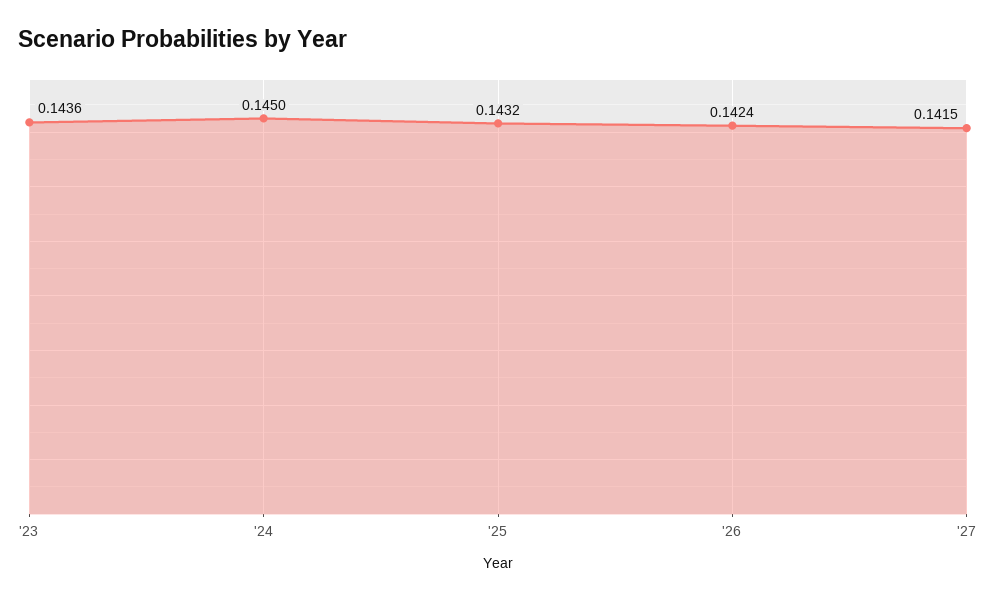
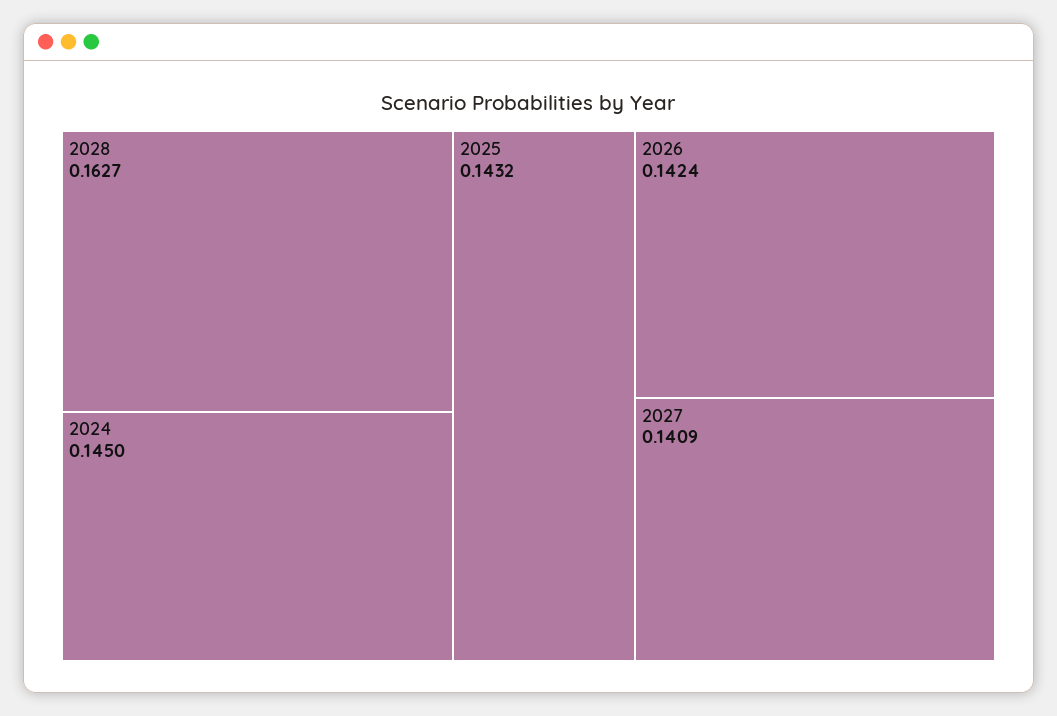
'23: 0.1436 -> none
'27: 0.1415 -> 0.1409
2028: none -> 0.1627

